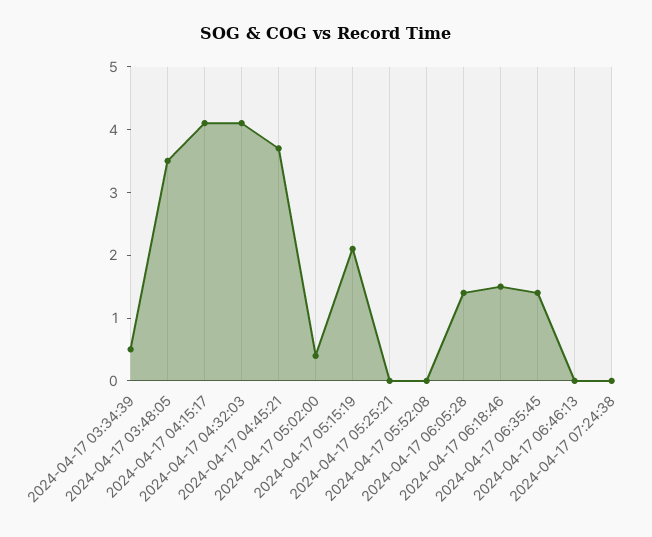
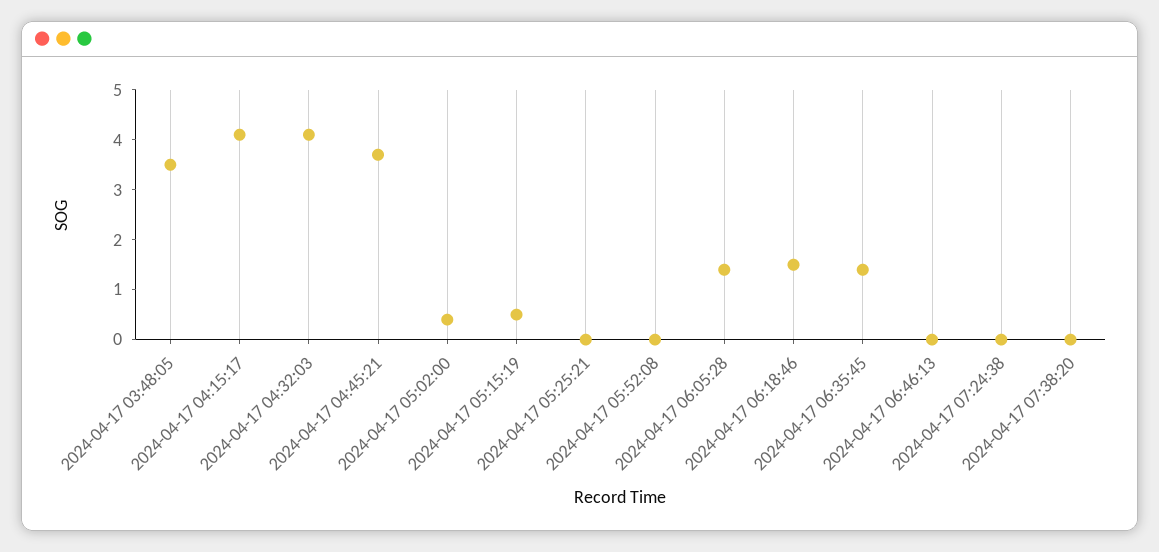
2024-04-17 03:34:39: 0.5 -> none
2024-04-17 05:15:19: 2 -> 0.5
2024-04-17 07:38:20: none -> 0

